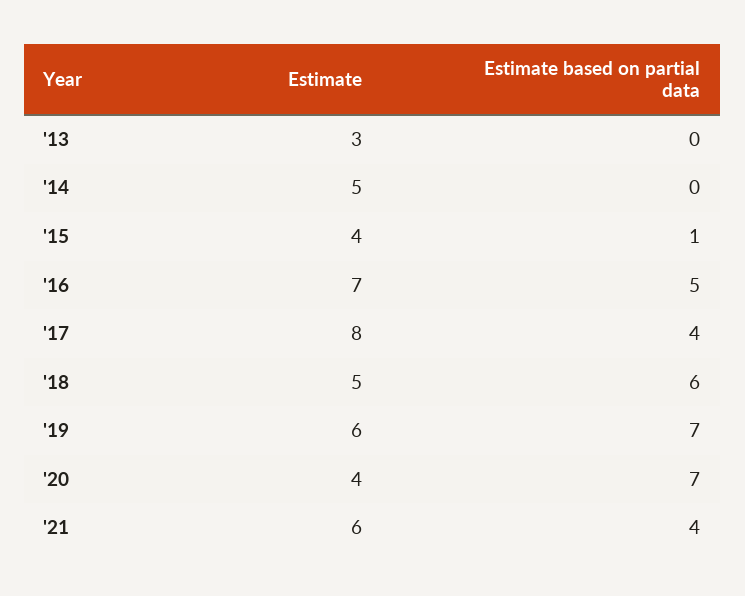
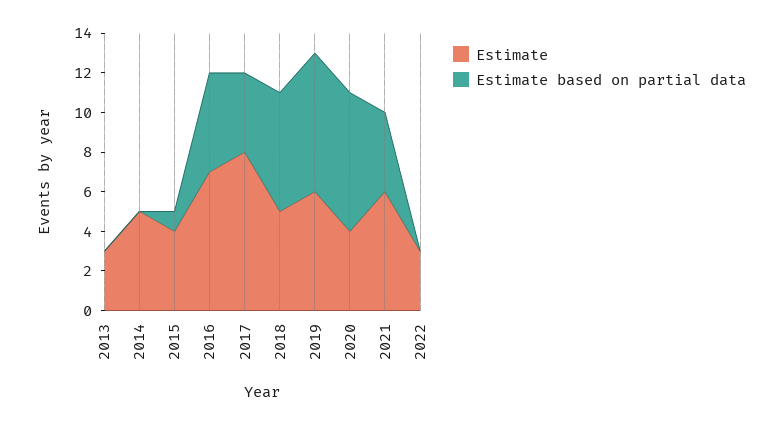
Estimate, 2022: none -> 3
Estimate based on partial data, 2022: none -> 0

